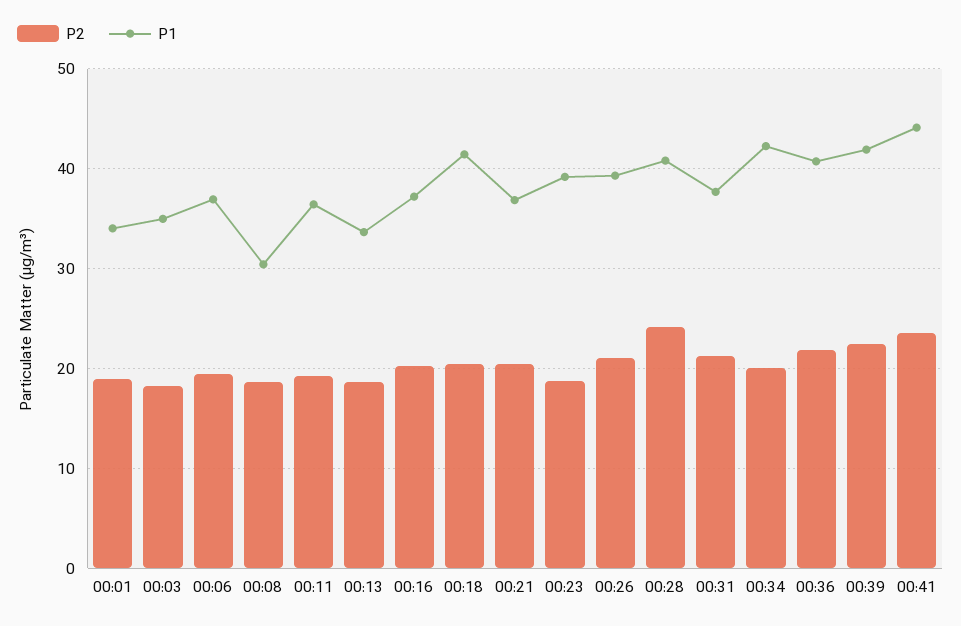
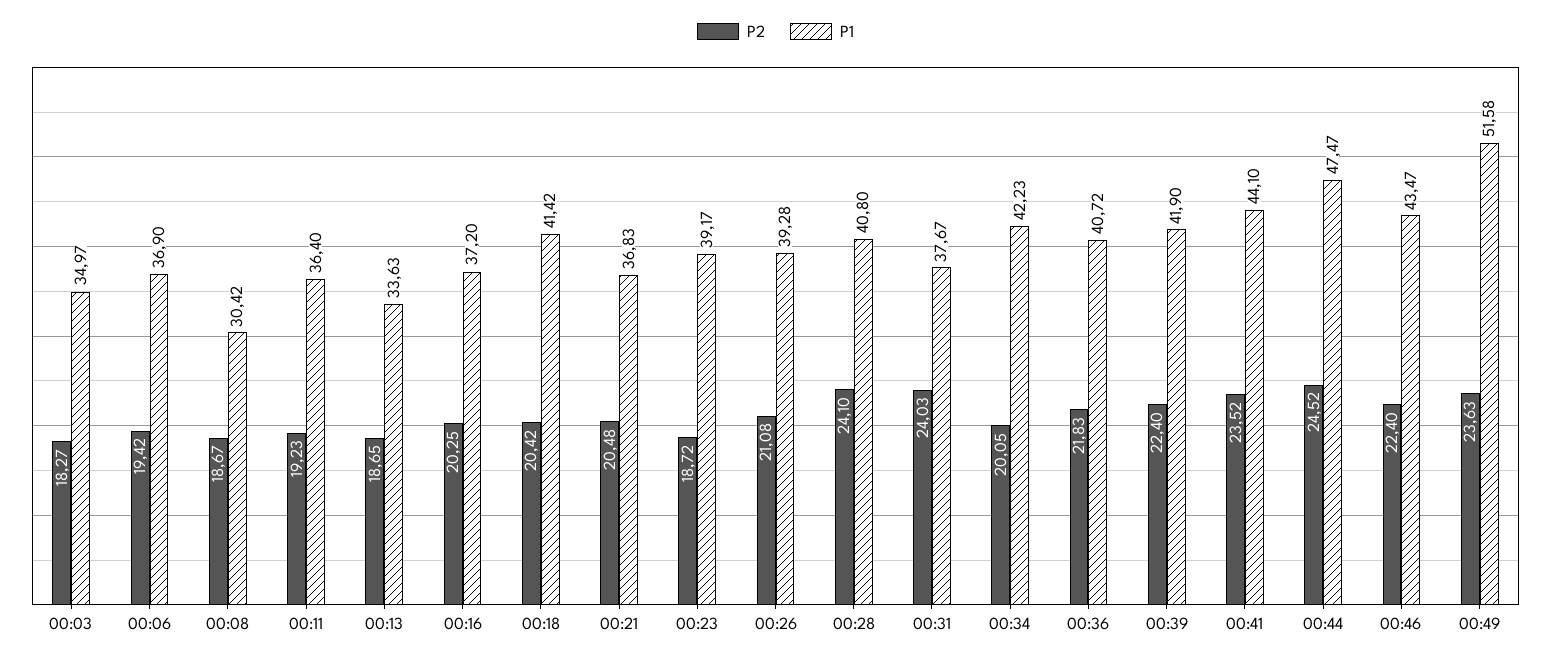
P2, 00:01: 19 -> none
P1, 00:01: 34 -> none
P2, 00:31: 21 -> 24.03
P2, 00:44: none -> 24.52
P1, 00:44: none -> 47.47
P2, 00:46: none -> 22.4
P1, 00:46: none -> 43.47
P2, 00:49: none -> 23.63
P1, 00:49: none -> 51.58

